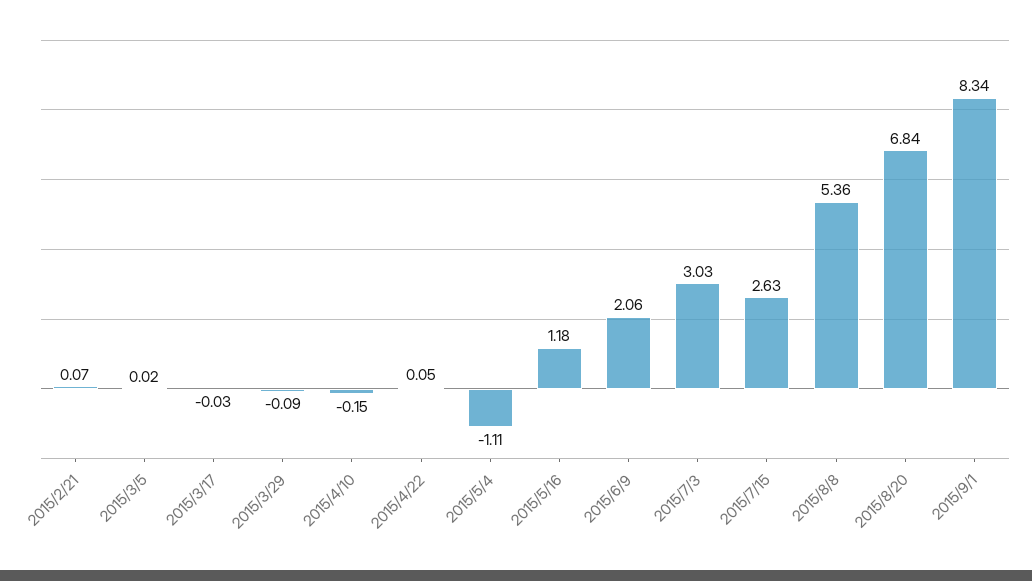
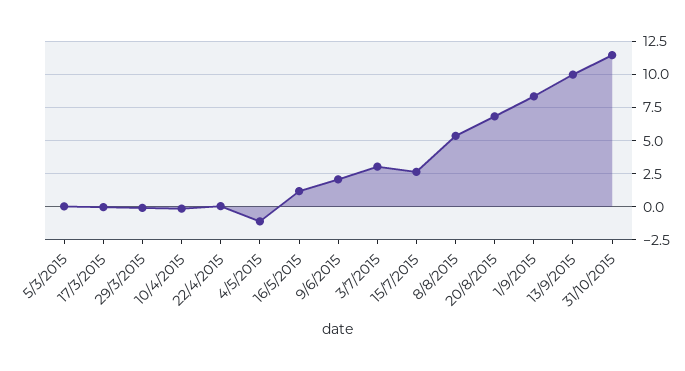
2015/2/21: 0.07 -> none
13/9/2015: none -> 10
31/10/2015: none -> 11.5

